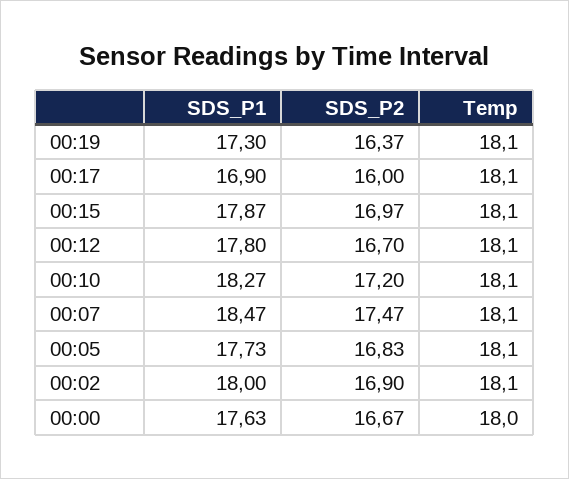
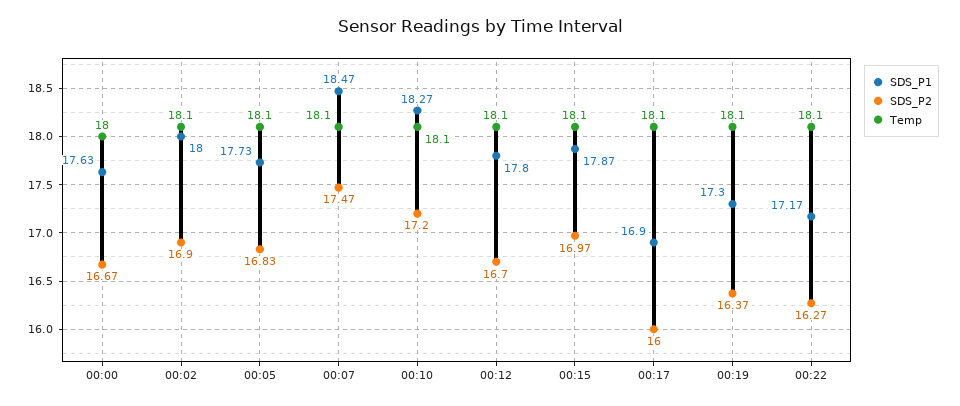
SDS_P1, 00:22: none -> 17.17
SDS_P2, 00:22: none -> 16.27
Temp, 00:22: none -> 18.1

